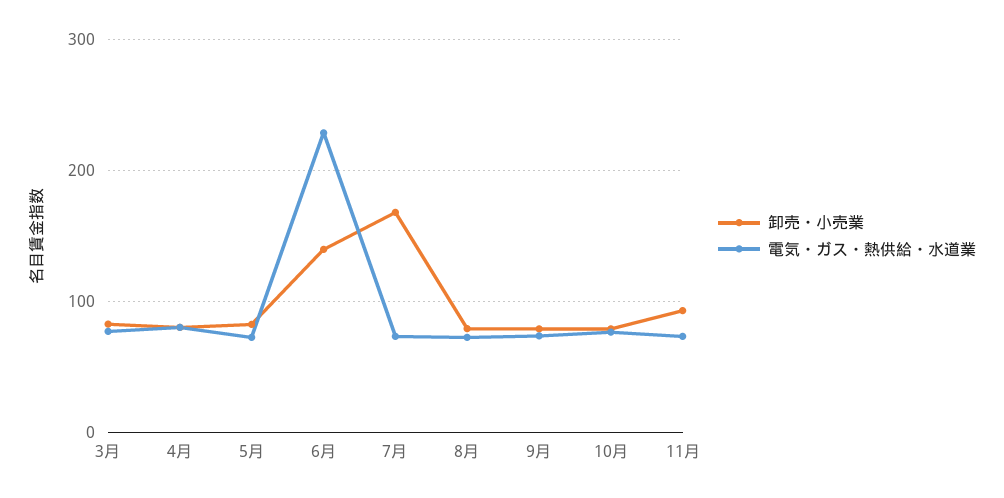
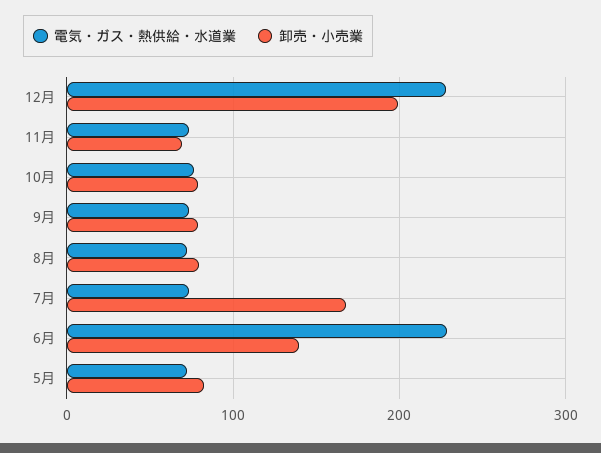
卸売・小売業, 3月: 80 -> none
電気・ガス・熱供給・水道業, 3月: 80 -> none
卸売・小売業, 4月: 80 -> none
電気・ガス・熱供給・水道業, 4月: 80 -> none
卸売・小売業, 11月: 90 -> 70
電気・ガス・熱供給・水道業, 12月: none -> 230
卸売・小売業, 12月: none -> 200

